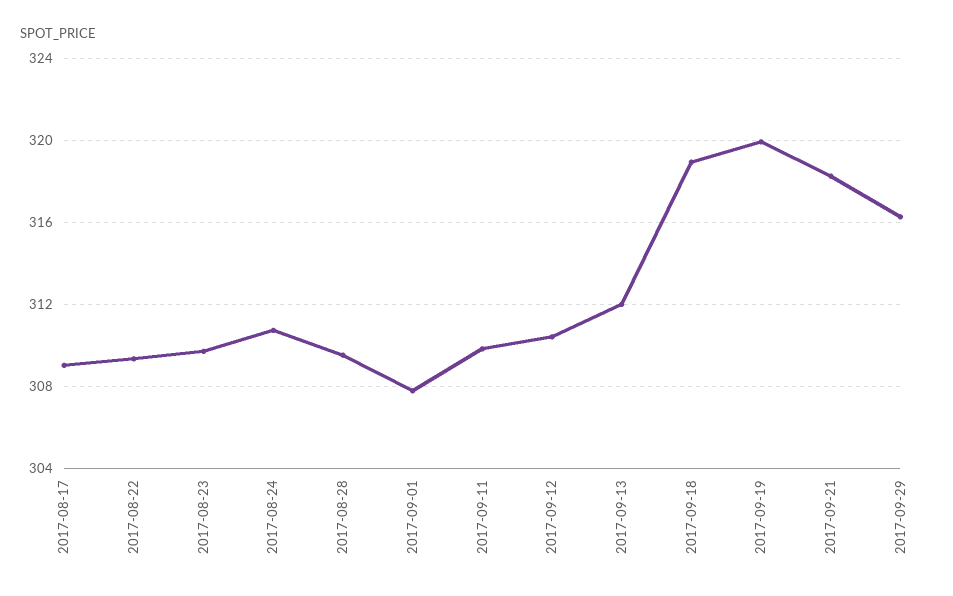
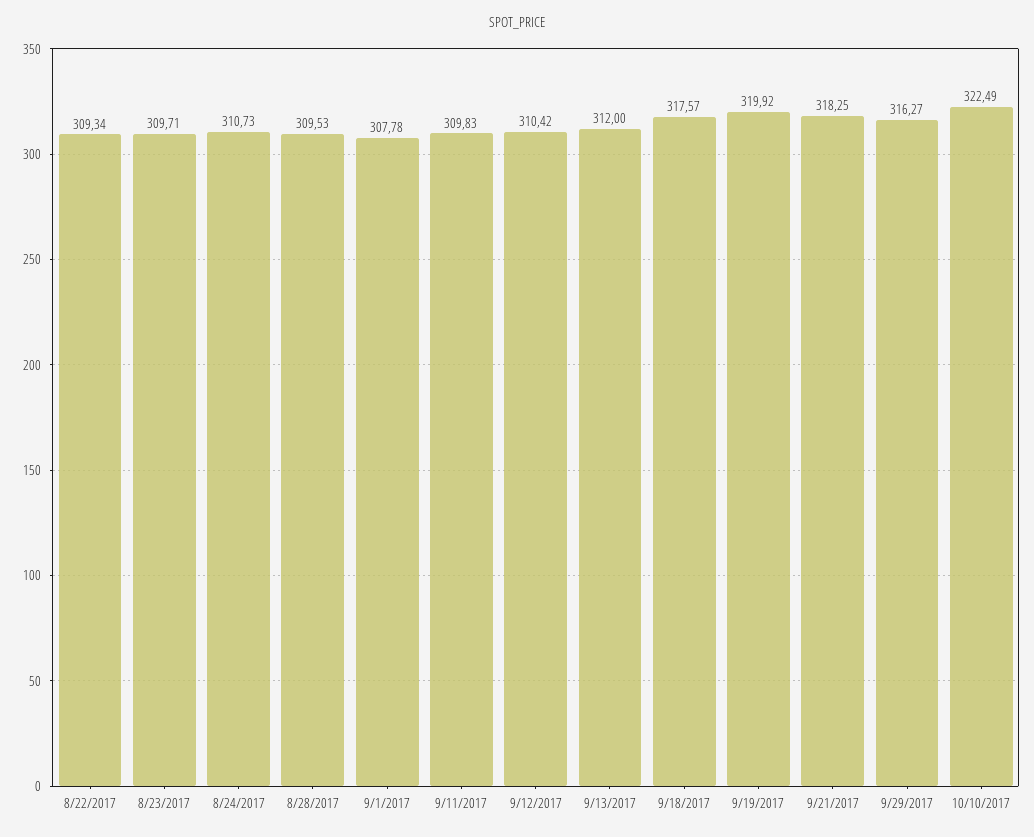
2017-08-17: 309 -> none
2017-09-18: 319 -> 317.57
10/10/2017: none -> 322.49

